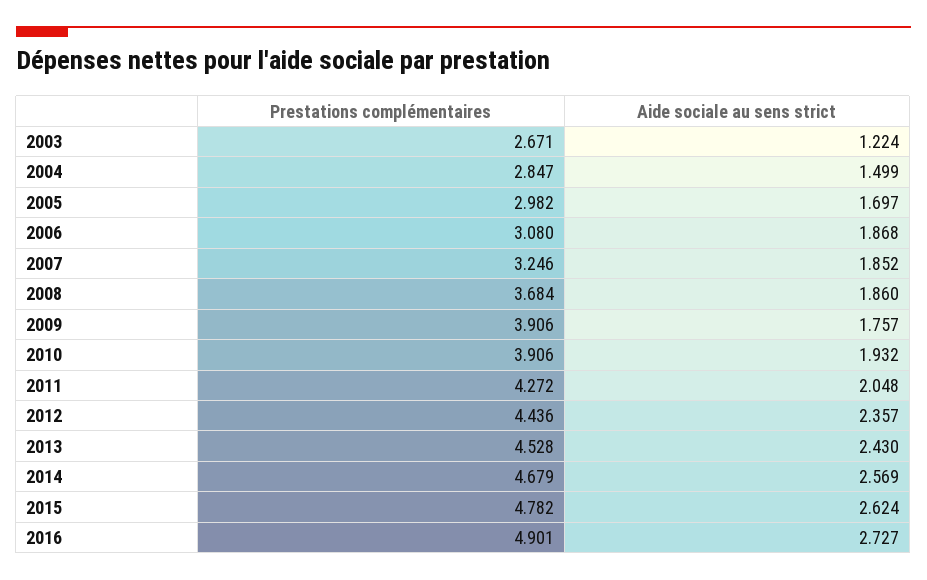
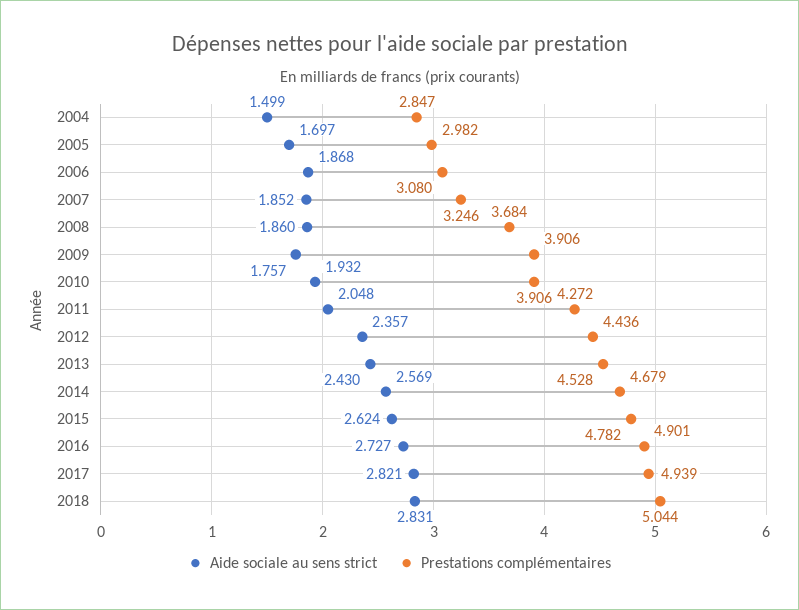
Prestations complémentaires, 2003: 2.671 -> none
Aide sociale au sens strict, 2003: 1.224 -> none
Aide sociale au sens strict, 2017: none -> 2.821
Prestations complémentaires, 2017: none -> 4.939
Aide sociale au sens strict, 2018: none -> 2.831
Prestations complémentaires, 2018: none -> 5.044

